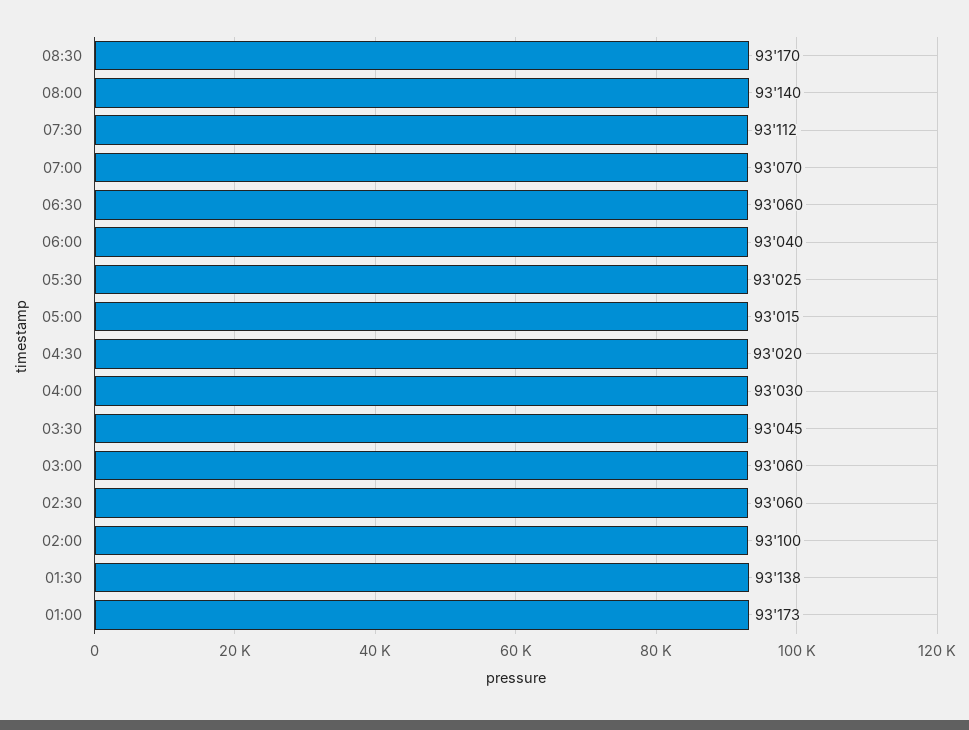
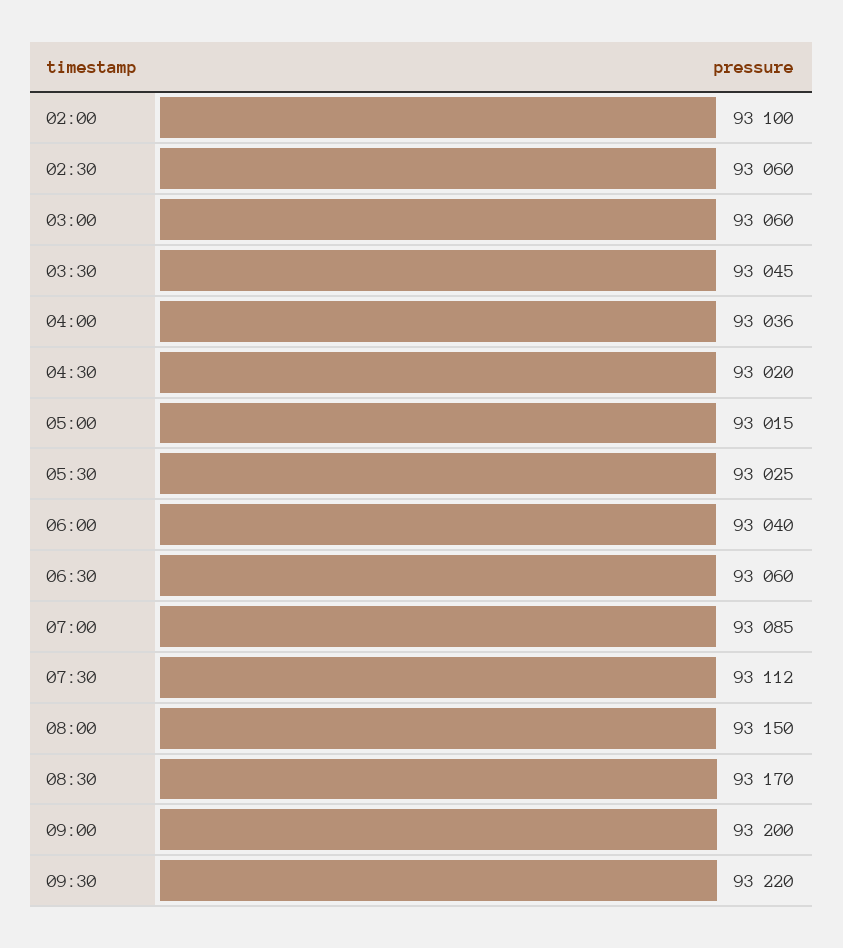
08:00: 93140 -> 93150
07:00: 93070 -> 93085
04:00: 93030 -> 93036
01:30: 93138 -> none
01:00: 93173 -> none
09:00: none -> 93200
09:30: none -> 93220

